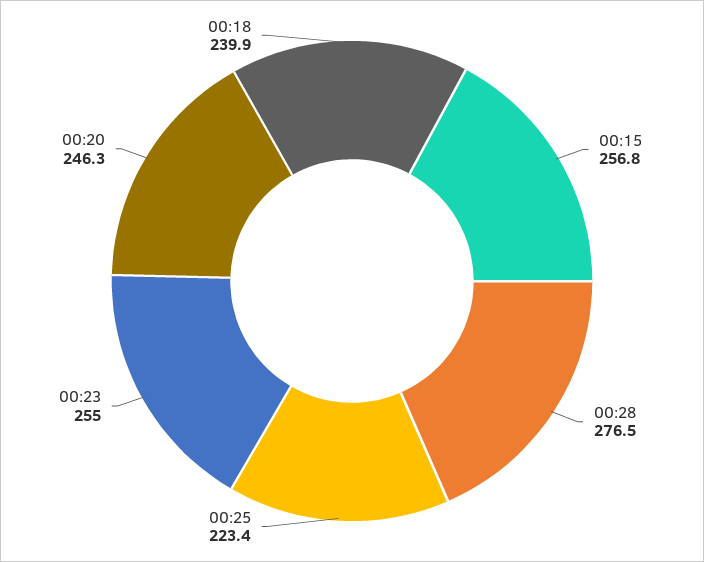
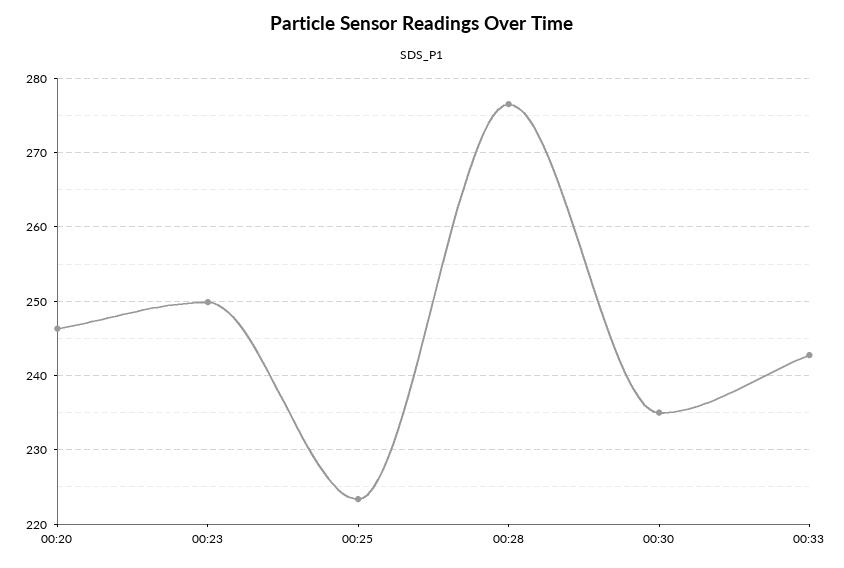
00:15: 256.8 -> none
00:23: 255 -> 250
00:18: 239.9 -> none
00:30: none -> 235
00:33: none -> 243

